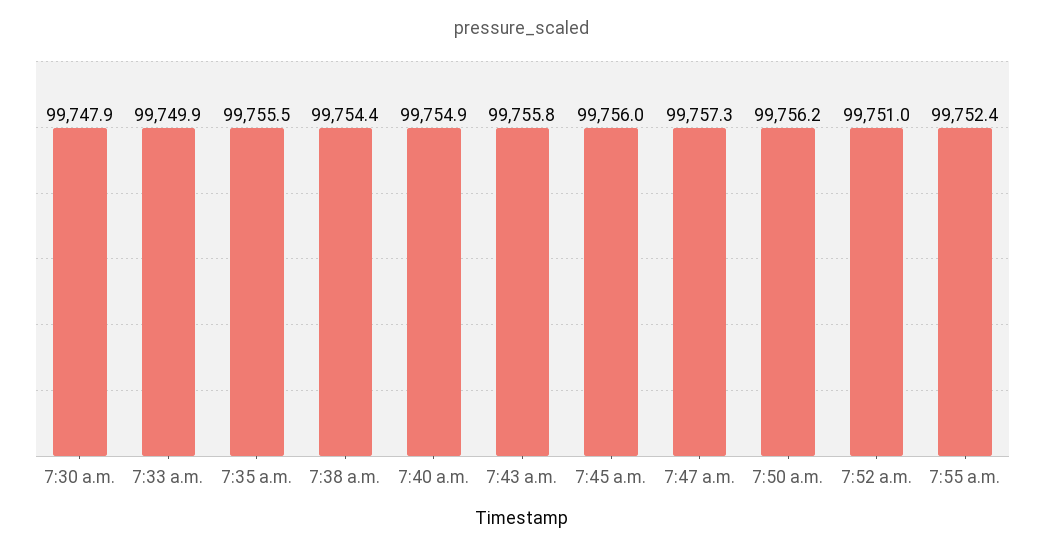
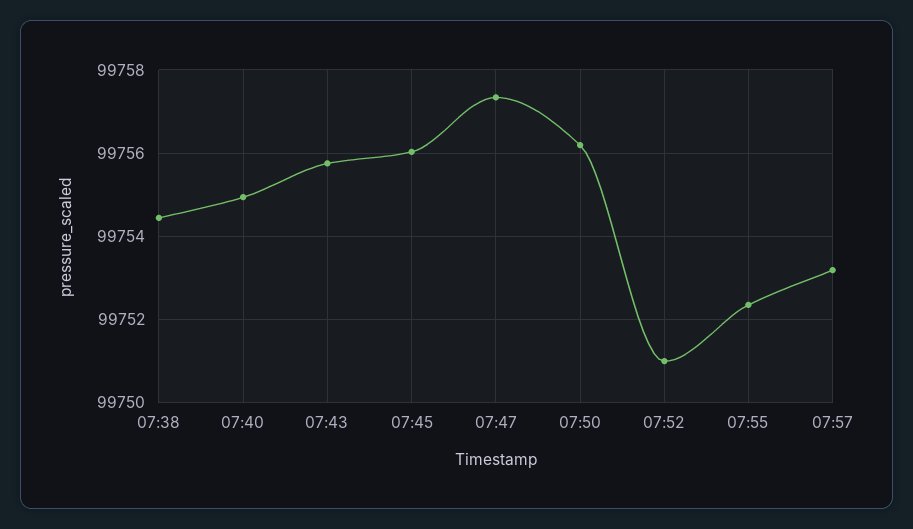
7:30 a.m.: 99747.9 -> none
7:33 a.m.: 99749.9 -> none
7:35 a.m.: 99755.5 -> none
07:57: none -> 99753.2

